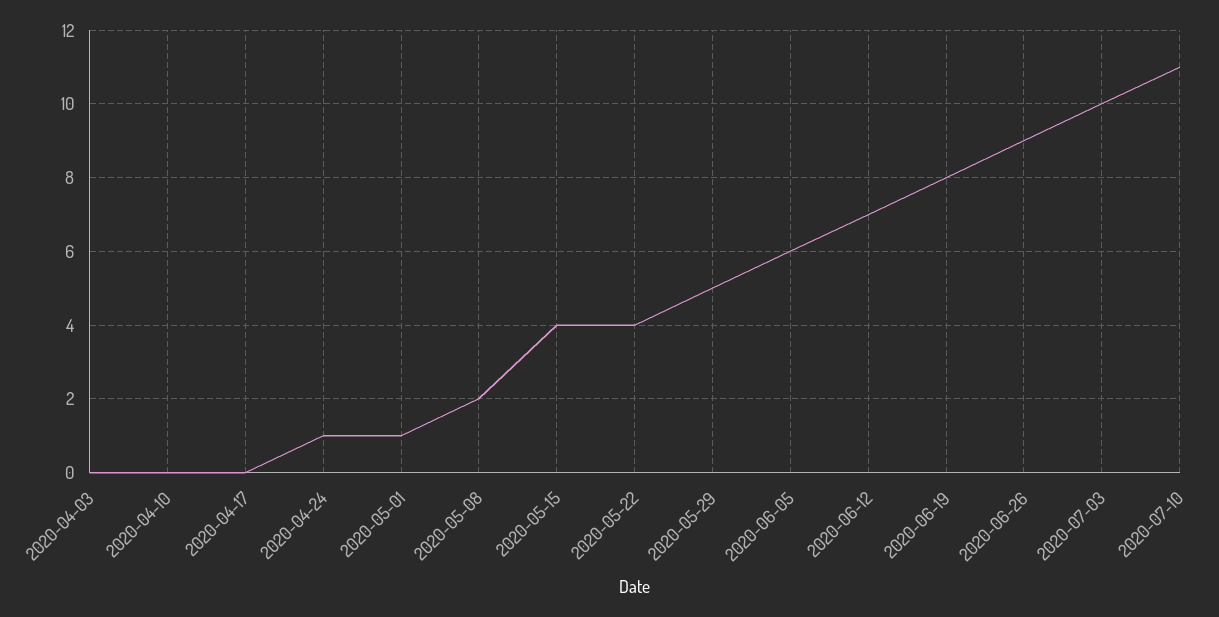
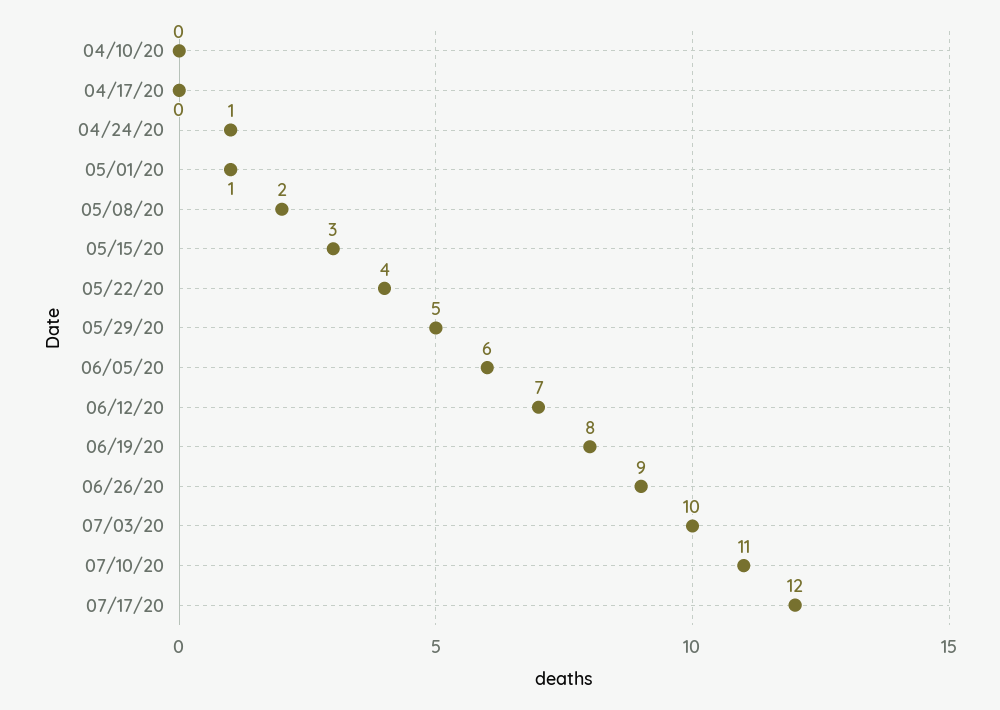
2020-04-03: 0 -> none
2020-05-15: 4 -> 3
07/17/20: none -> 12

